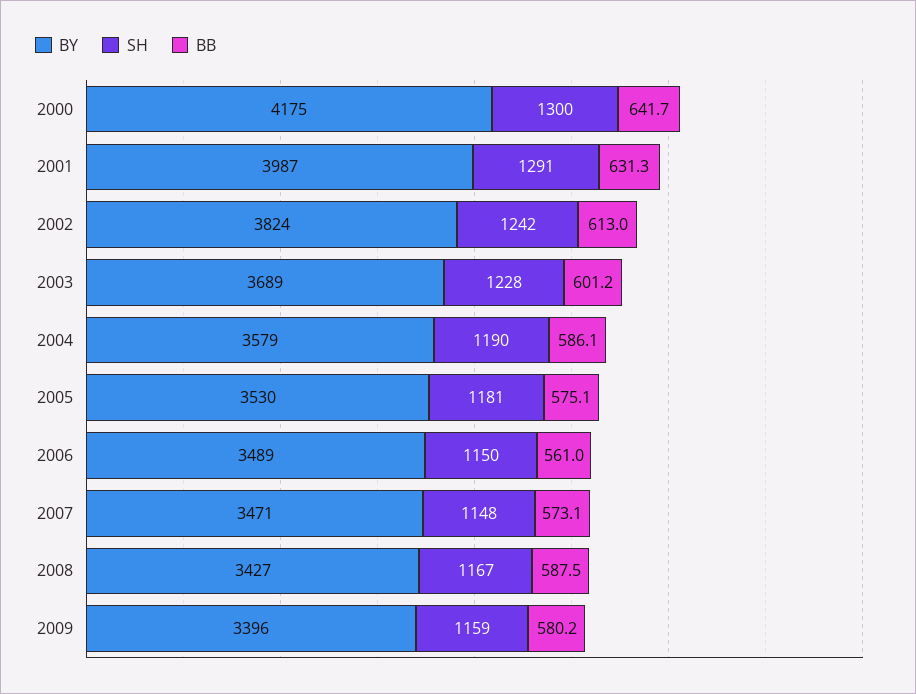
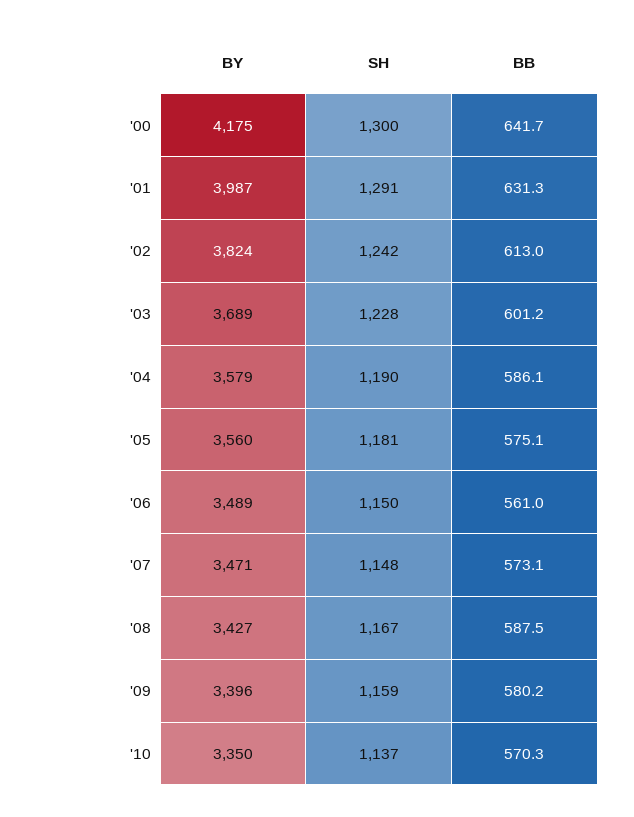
BY, 2005: 3530 -> 3560
BY, '10: none -> 3350
SH, '10: none -> 1137
BB, '10: none -> 570.3

